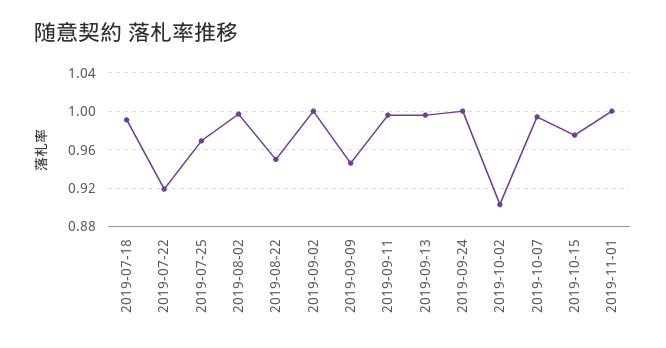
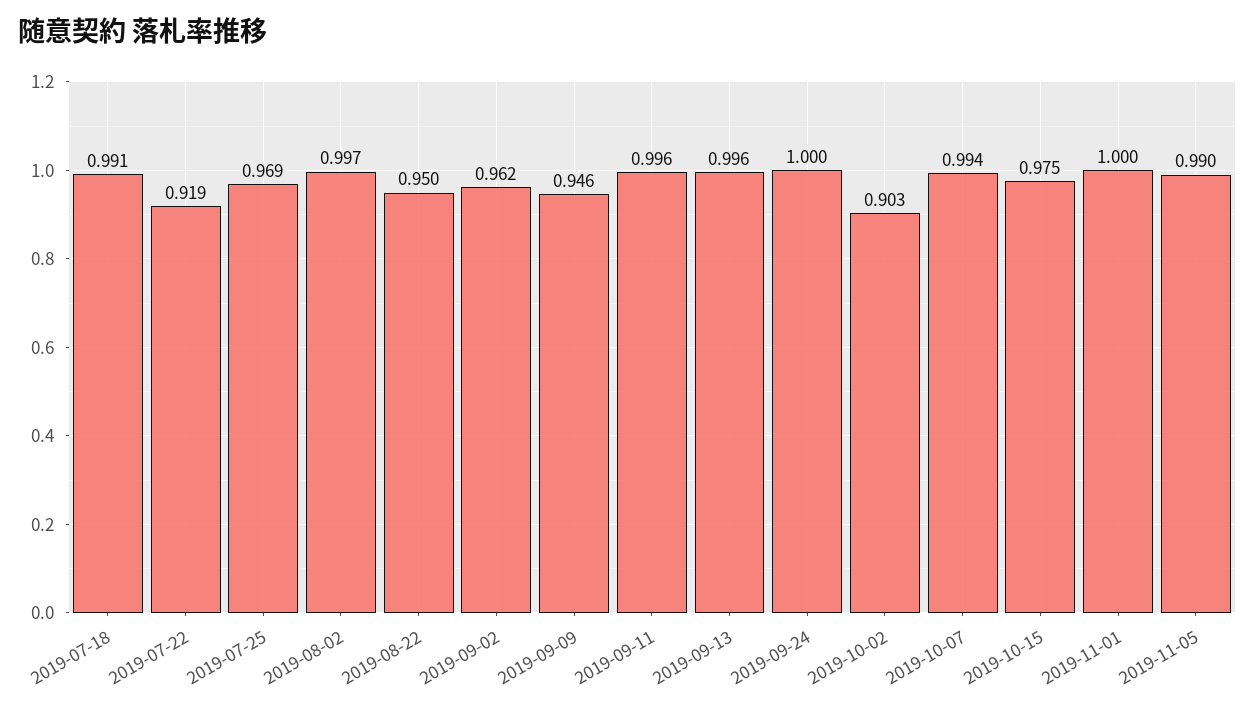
2019-09-02: 1 -> 0.962
2019-11-05: none -> 0.99

